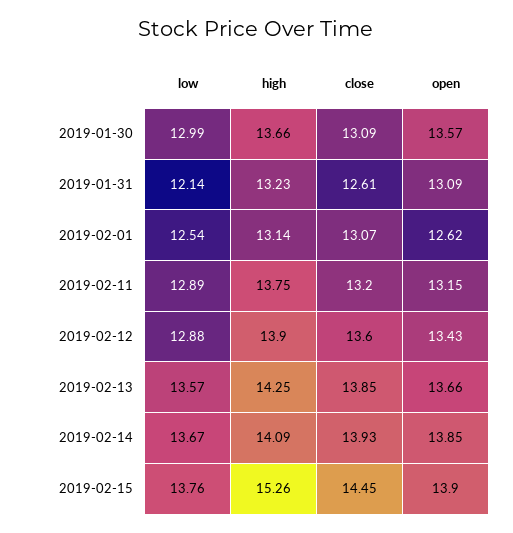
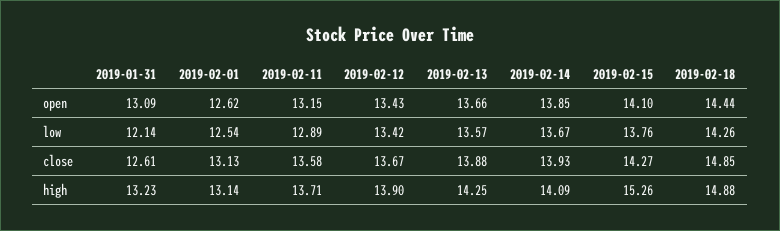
low, 2019-01-30: 12.99 -> none
high, 2019-01-30: 13.66 -> none
close, 2019-01-30: 13.09 -> none
open, 2019-01-30: 13.57 -> none
close, 2019-02-01: 13.07 -> 13.13
high, 2019-02-11: 13.75 -> 13.71
close, 2019-02-11: 13.2 -> 13.58
low, 2019-02-12: 12.88 -> 13.42
close, 2019-02-12: 13.6 -> 13.67
close, 2019-02-13: 13.85 -> 13.88
close, 2019-02-15: 14.45 -> 14.27
open, 2019-02-15: 13.9 -> 14.1
open, 2019-02-18: none -> 14.44
low, 2019-02-18: none -> 14.26
close, 2019-02-18: none -> 14.85
high, 2019-02-18: none -> 14.88

